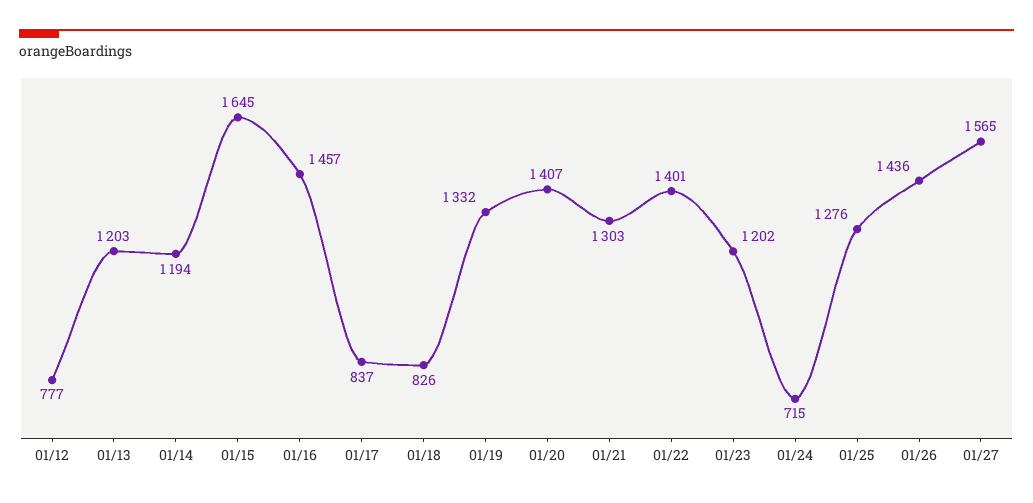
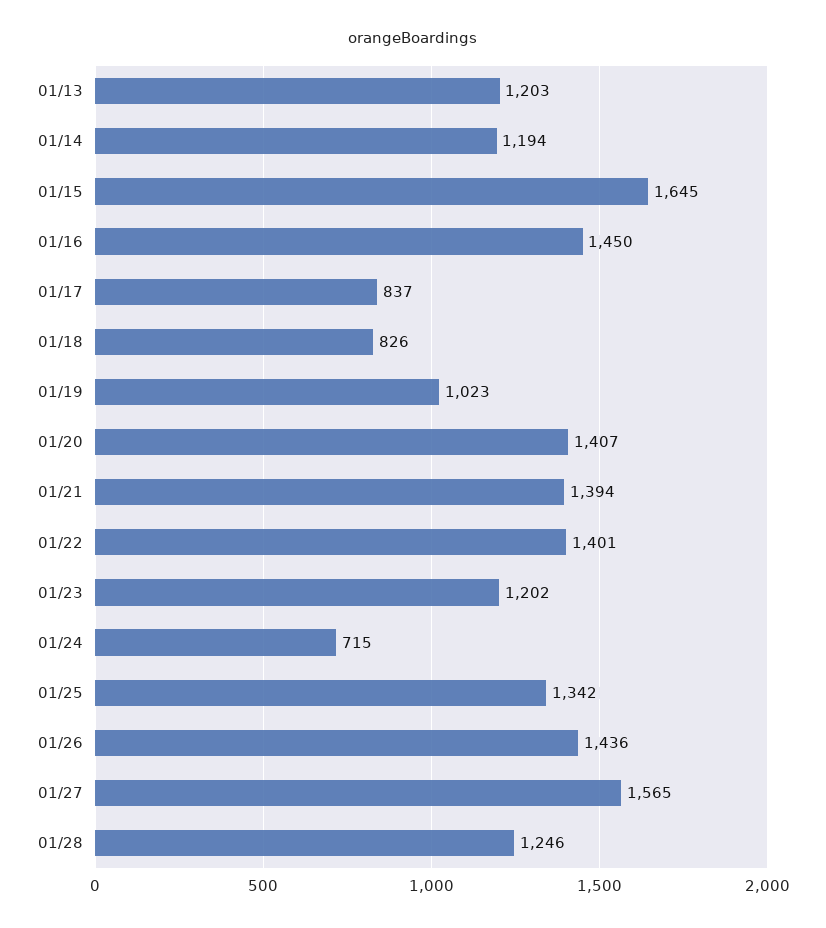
01/12: 777 -> none
01/16: 1457 -> 1450
01/19: 1332 -> 1023
01/21: 1303 -> 1394
01/25: 1276 -> 1342
01/28: none -> 1246

